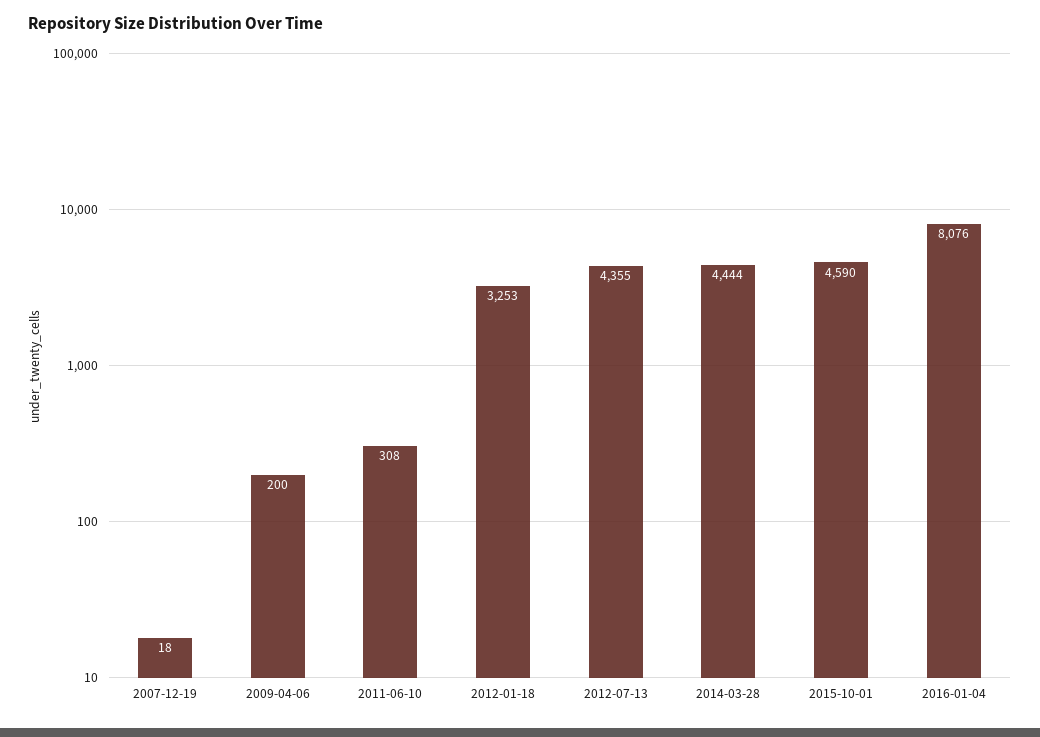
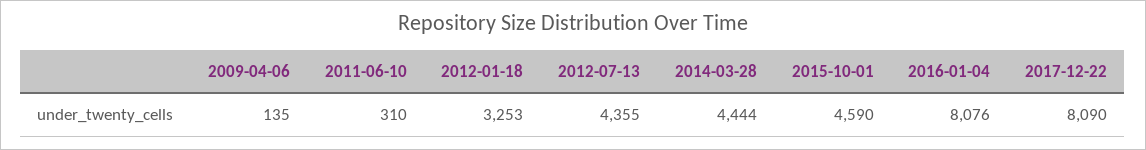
2007-12-19: 18 -> none
2009-04-06: 200 -> 135
2011-06-10: 308 -> 310
2017-12-22: none -> 8090

